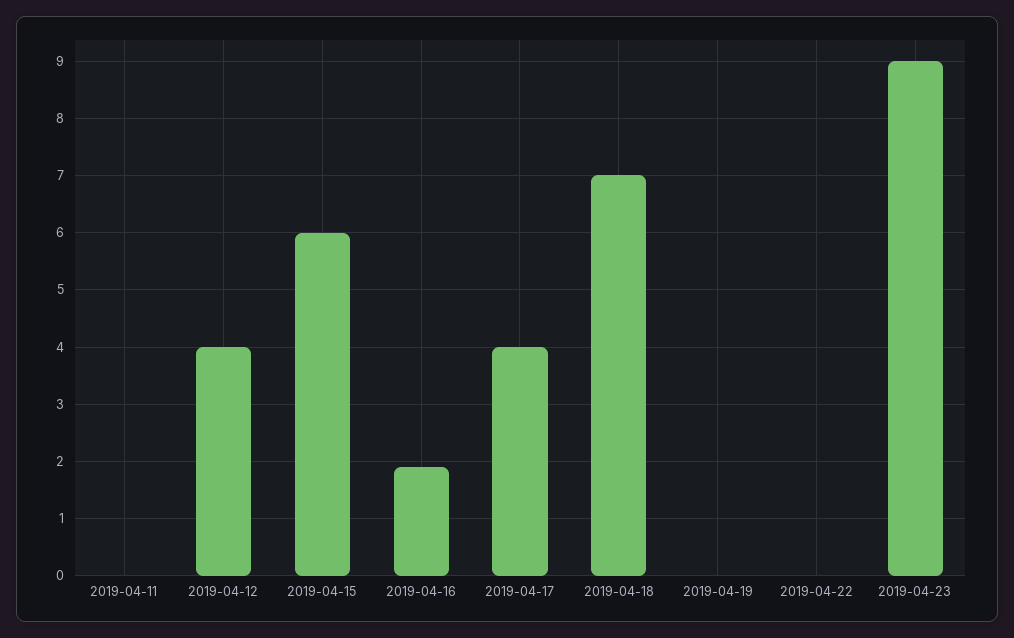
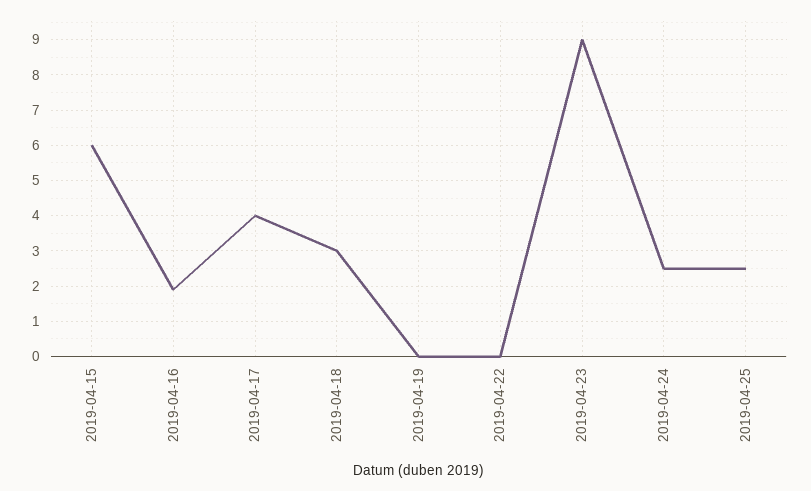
2019-04-11: 0 -> none
2019-04-12: 4 -> none
2019-04-18: 7 -> 3
2019-04-24: none -> 2.5
2019-04-25: none -> 2.5

